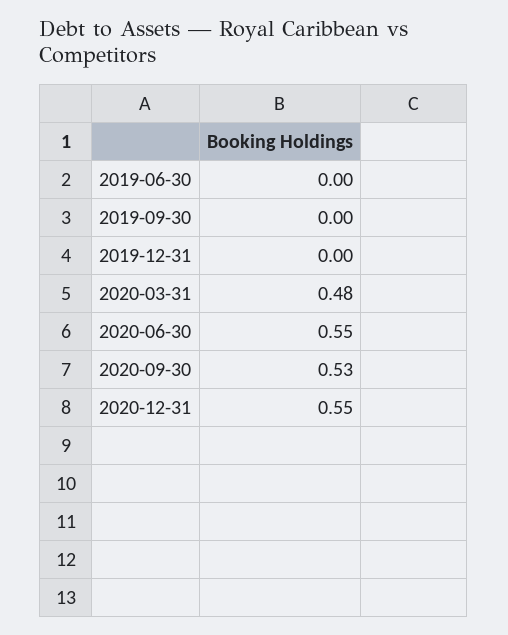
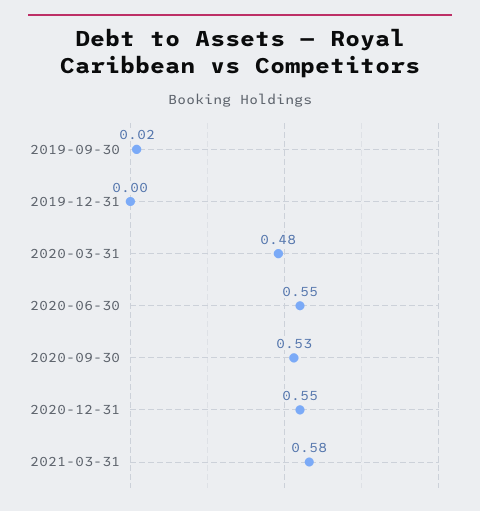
2019-06-30: 0 -> none
2019-09-30: 0 -> 0.02
2021-03-31: none -> 0.58

